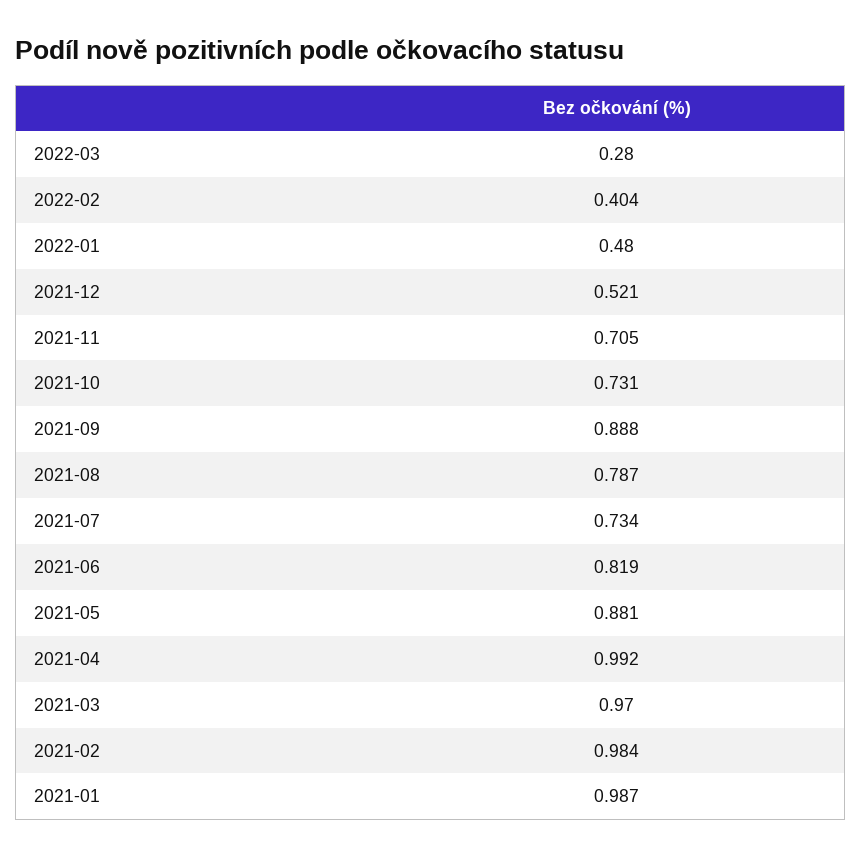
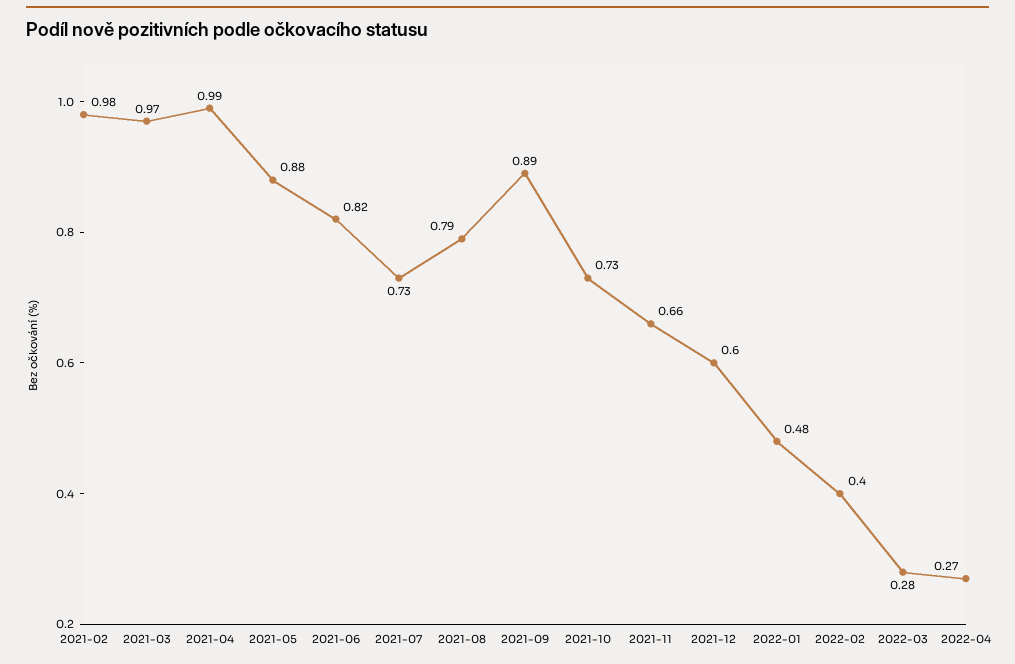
2021-12: 0.521 -> 0.6
2021-11: 0.705 -> 0.66
2021-01: 0.987 -> none
2022-04: none -> 0.27

